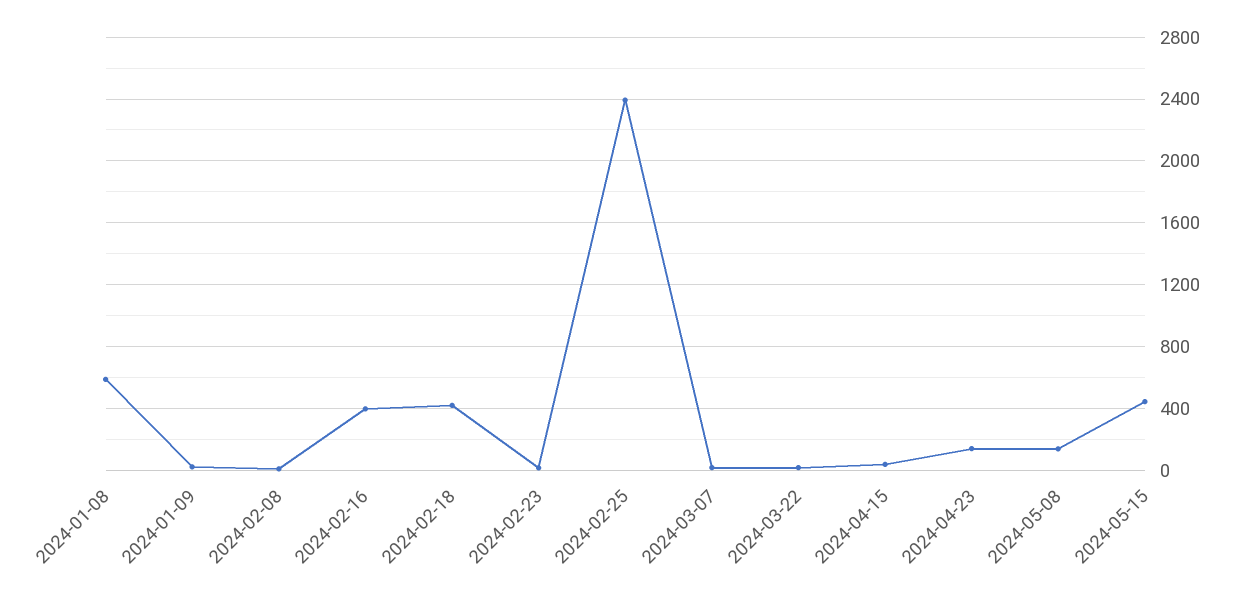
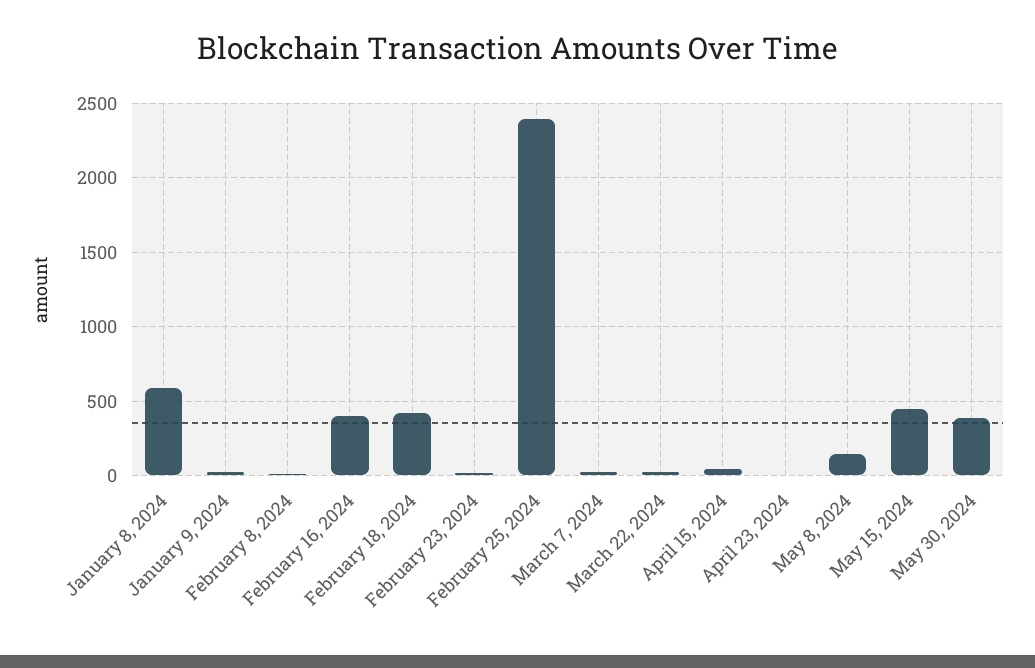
2024-04-23: 150 -> 0
May 30, 2024: none -> 400

